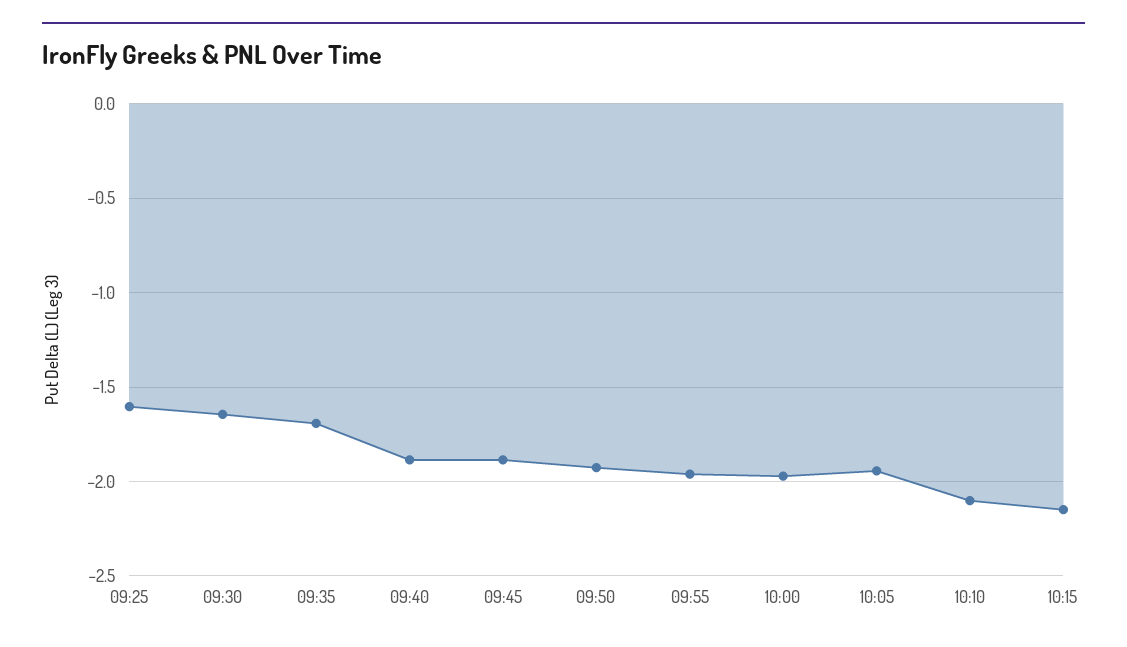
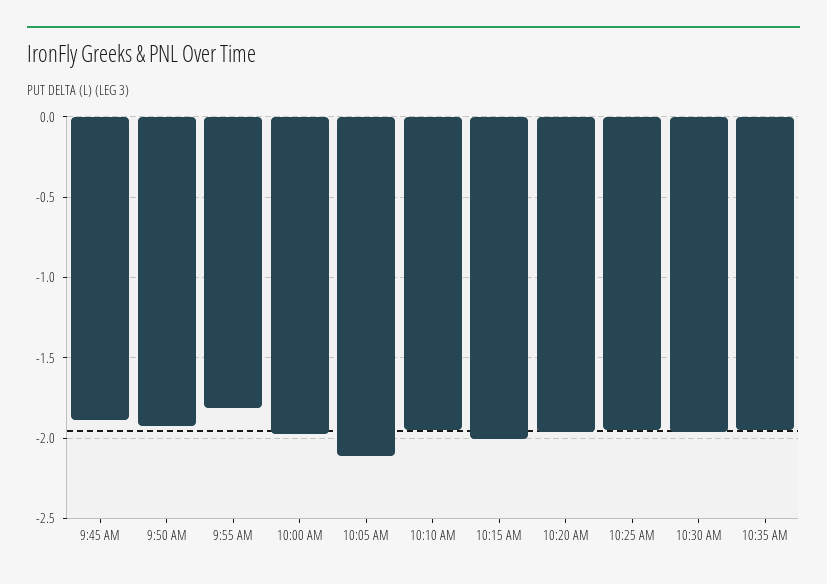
09:25: -1.6 -> none
09:30: -1.65 -> none
09:35: -1.7 -> none
09:40: -1.9 -> none
09:55: -1.95 -> -1.8
10:05: -1.95 -> -2.1
10:10: -2.1 -> -1.95
10:15: -2.15 -> -2
10:20 AM: none -> -1.95
10:25 AM: none -> -1.95
10:30 AM: none -> -1.95
10:35 AM: none -> -1.95

